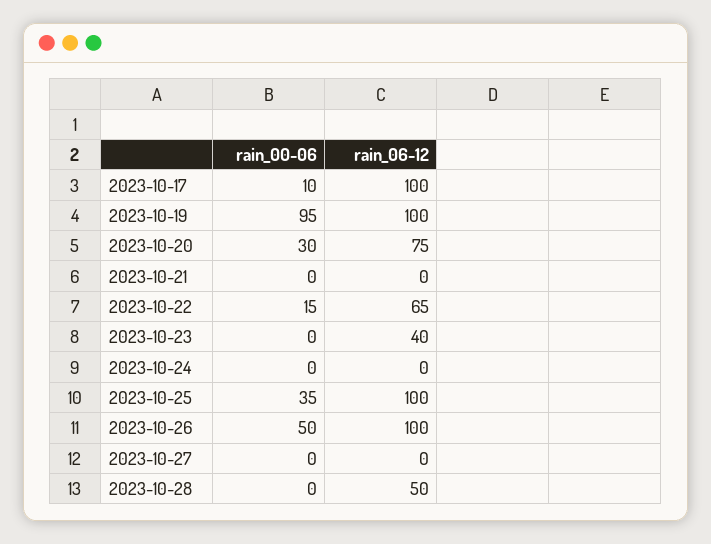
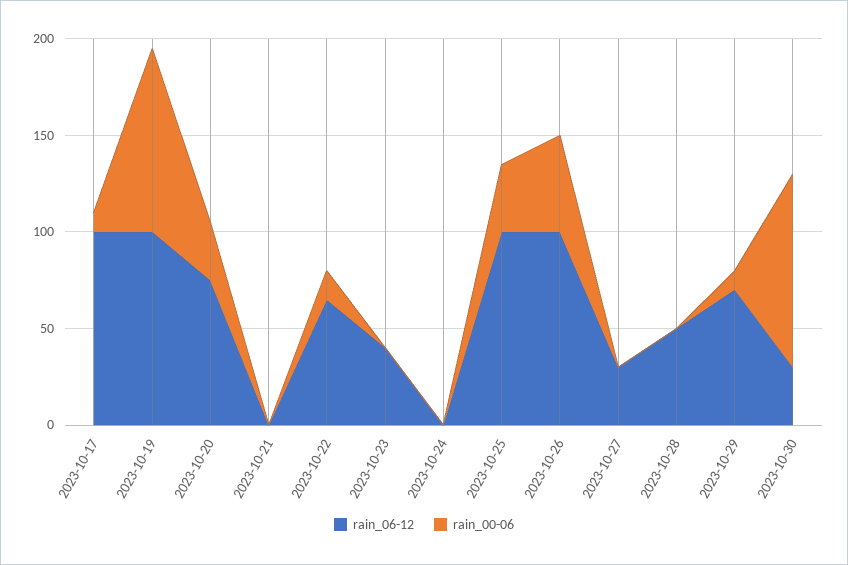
rain_06-12, 2023-10-27: 0 -> 30
rain_06-12, 2023-10-29: none -> 70
rain_00-06, 2023-10-29: none -> 10
rain_06-12, 2023-10-30: none -> 30
rain_00-06, 2023-10-30: none -> 100

